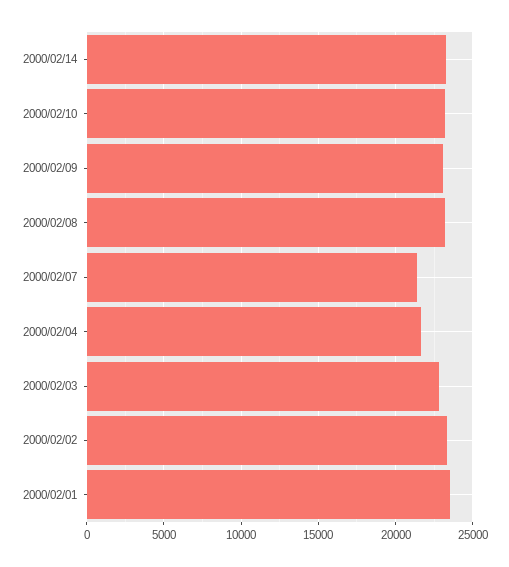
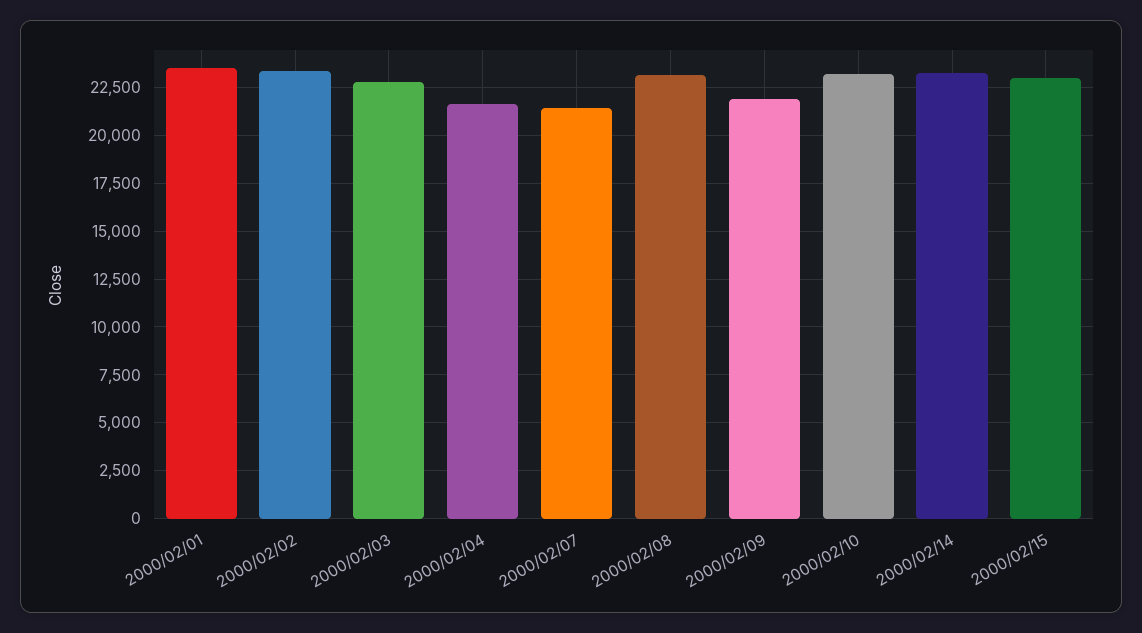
2000/02/09: 23000 -> 22000
2000/02/15: none -> 23000

